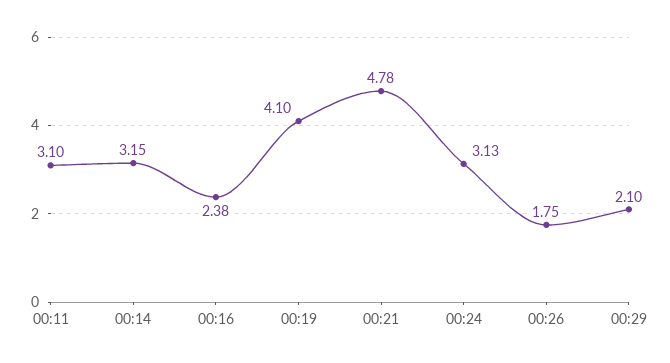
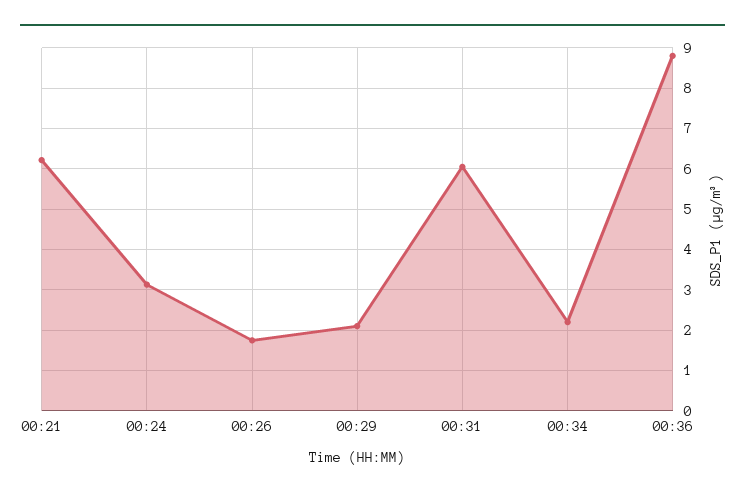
00:11: 3.1 -> none
00:14: 3.15 -> none
00:16: 2.38 -> none
00:19: 4.1 -> none
00:21: 4.78 -> 6.2
00:31: none -> 6
00:34: none -> 2.2
00:36: none -> 8.8

